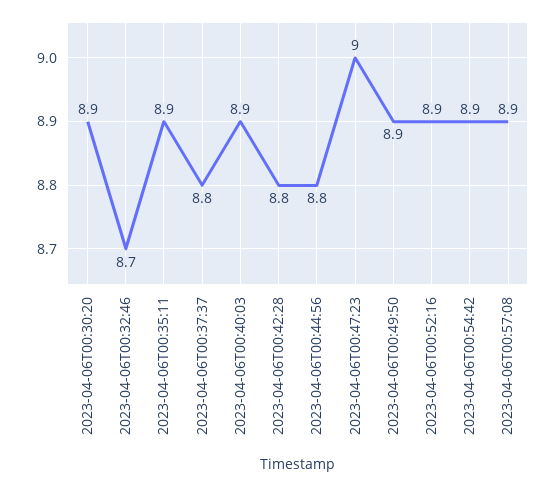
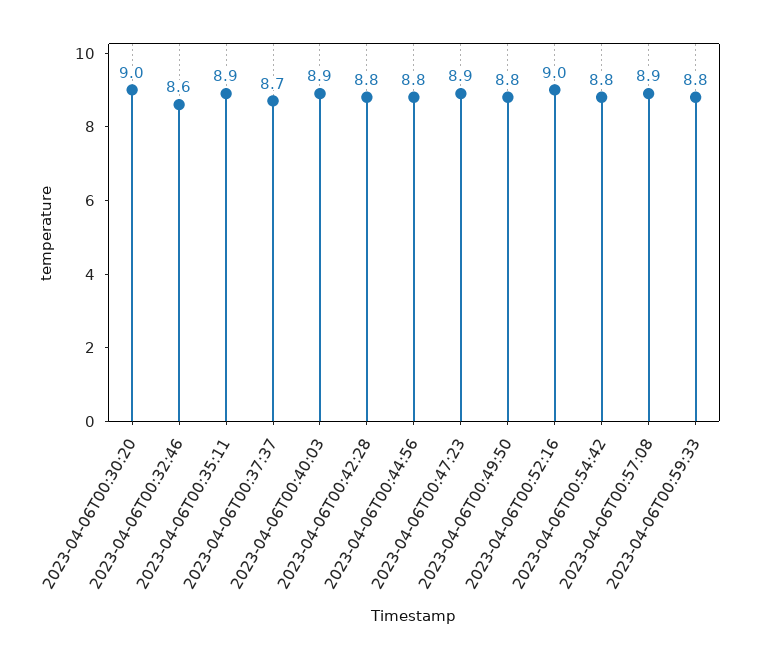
2023-04-06T00:30:20: 8.9 -> 9
2023-04-06T00:32:46: 8.7 -> 8.6
2023-04-06T00:37:37: 8.8 -> 8.7
2023-04-06T00:47:23: 9 -> 8.9
2023-04-06T00:49:50: 8.9 -> 8.8
2023-04-06T00:52:16: 8.9 -> 9
2023-04-06T00:54:42: 8.9 -> 8.8
2023-04-06T00:59:33: none -> 8.8

